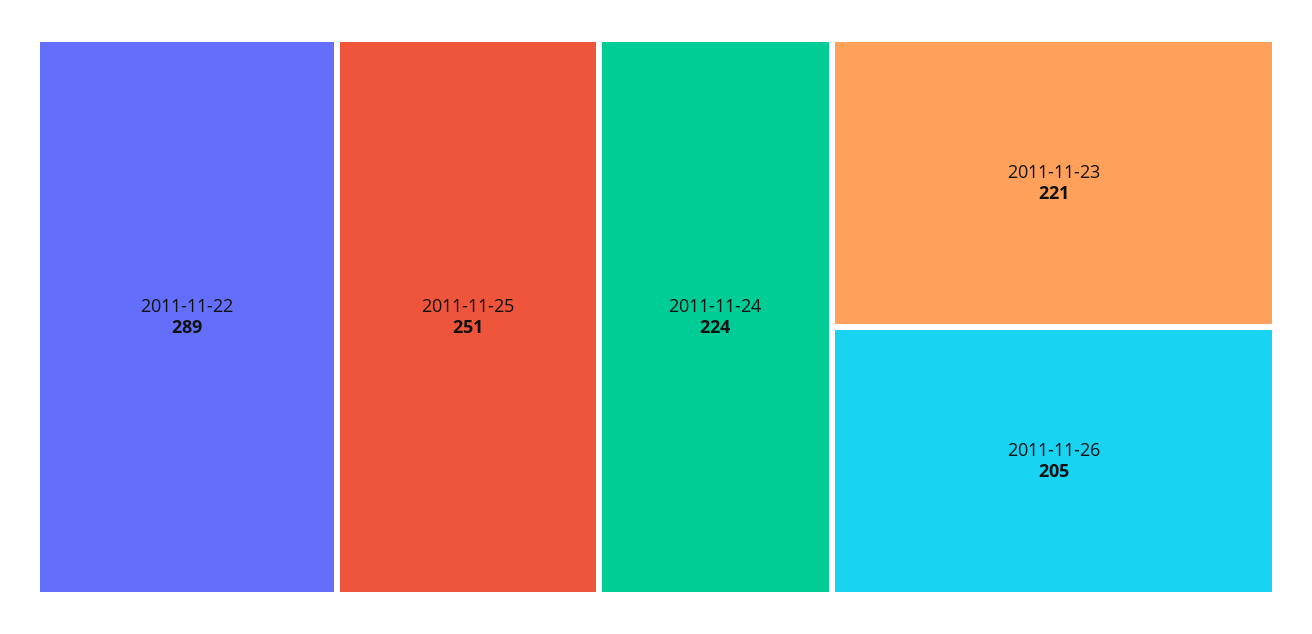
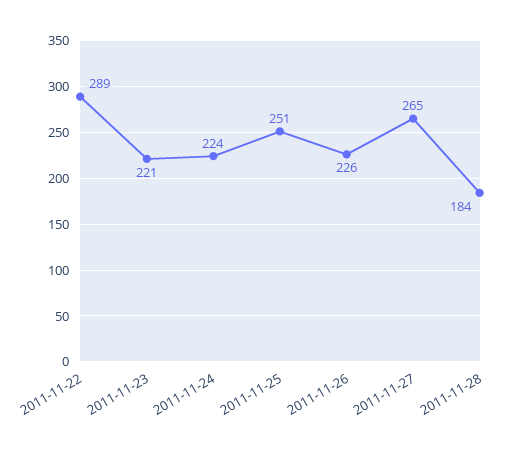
2011-11-26: 205 -> 226
2011-11-27: none -> 265
2011-11-28: none -> 184

